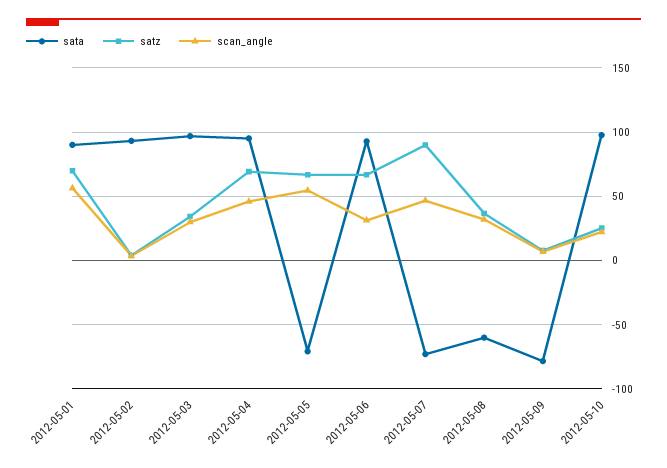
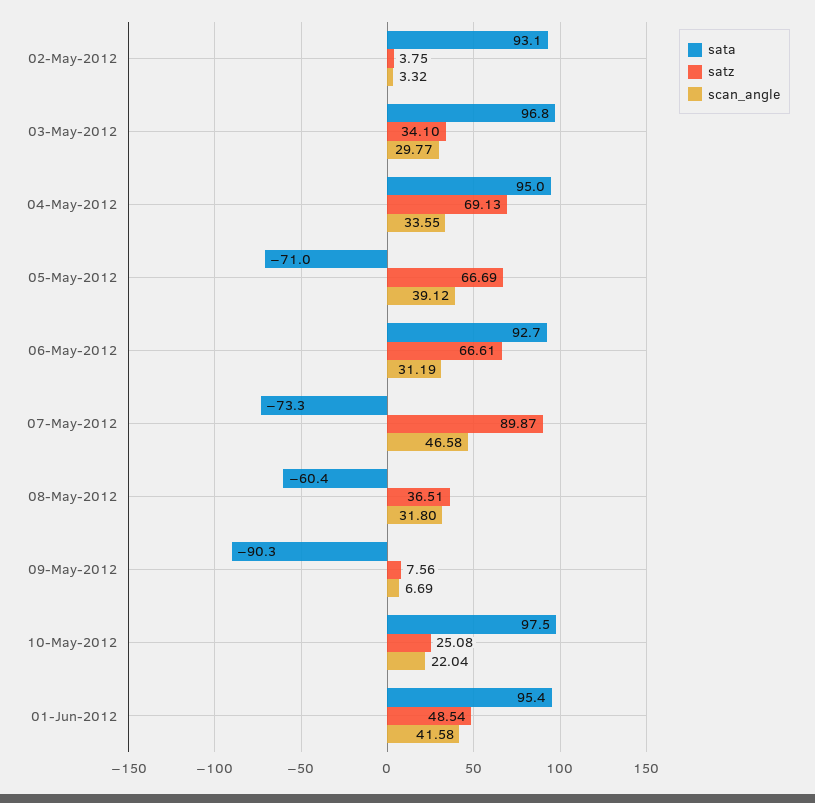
sata, 2012-05-01: 90 -> none
satz, 2012-05-01: 70 -> none
scan_angle, 2012-05-01: 55 -> none
scan_angle, 2012-05-04: 45 -> 33.55
scan_angle, 2012-05-05: 55 -> 39.12
sata, 2012-05-09: -80 -> -90.3
sata, 01-Jun-2012: none -> 95.4
satz, 01-Jun-2012: none -> 48.54
scan_angle, 01-Jun-2012: none -> 41.58

